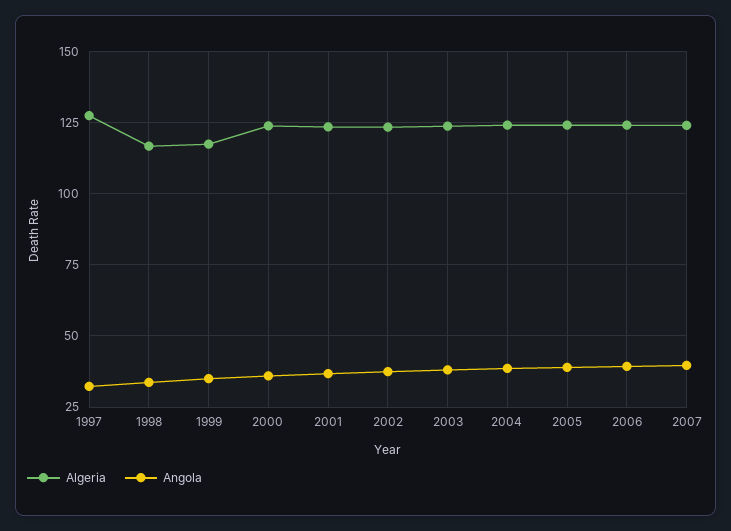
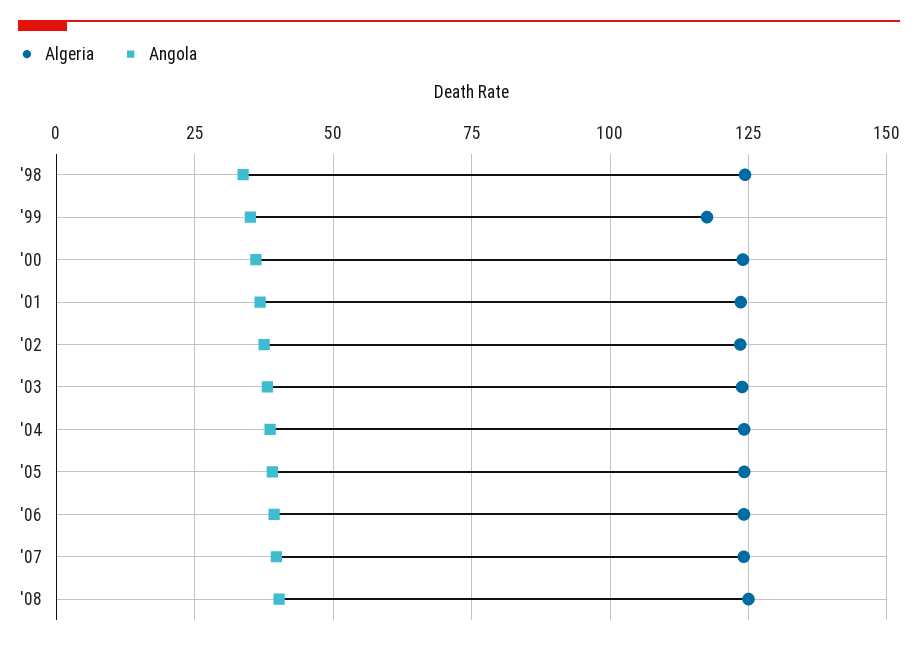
Algeria, 1997: 127.5 -> none
Angola, 1997: 32.5 -> none
Algeria, 1998: 117.5 -> 125
Algeria, '08: none -> 125
Angola, '08: none -> 40

